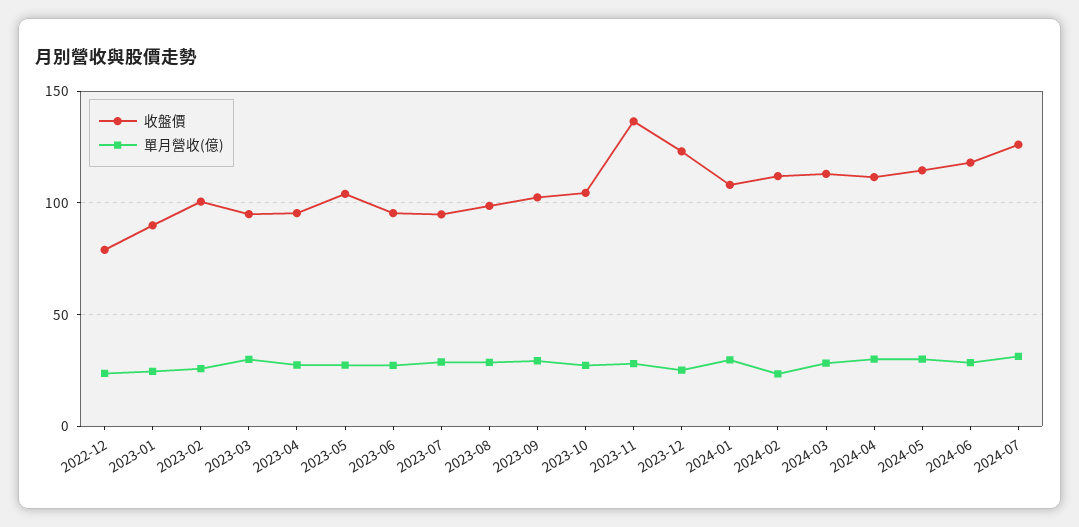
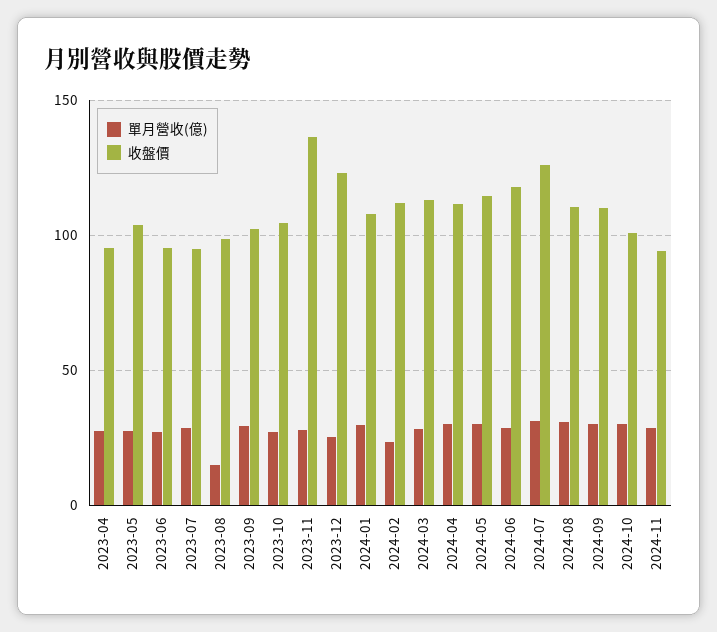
收盤價, 2022-12: 80 -> none
單月營收(億), 2022-12: 25 -> none
收盤價, 2023-01: 90 -> none
單月營收(億), 2023-01: 25 -> none
收盤價, 2023-02: 100 -> none
單月營收(億), 2023-02: 25 -> none
收盤價, 2023-03: 95 -> none
單月營收(億), 2023-03: 30 -> none
單月營收(億), 2023-08: 30 -> 15
單月營收(億), 2024-08: none -> 30
收盤價, 2024-08: none -> 110
單月營收(億), 2024-09: none -> 30
收盤價, 2024-09: none -> 110
單月營收(億), 2024-10: none -> 30
收盤價, 2024-10: none -> 100
單月營收(億), 2024-11: none -> 30
收盤價, 2024-11: none -> 95

